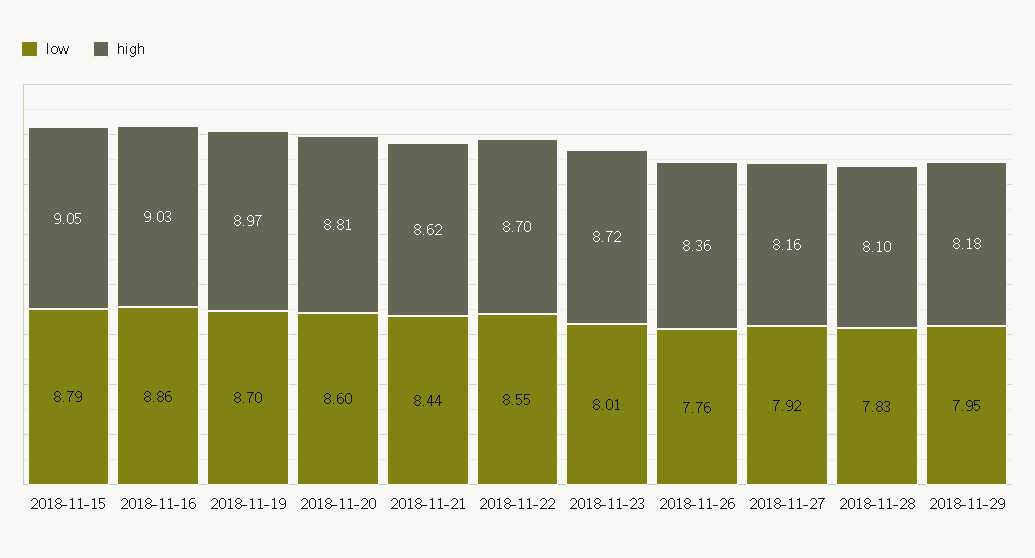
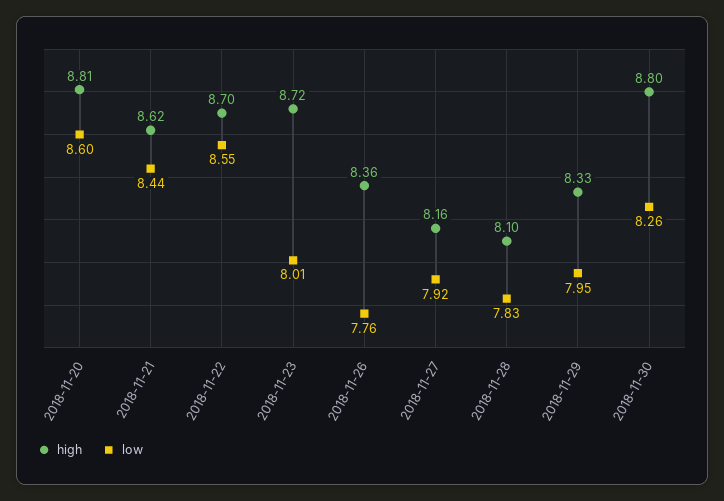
low, 2018-11-15: 8.79 -> none
high, 2018-11-15: 9.05 -> none
low, 2018-11-16: 8.86 -> none
high, 2018-11-16: 9.03 -> none
low, 2018-11-19: 8.7 -> none
high, 2018-11-19: 8.97 -> none
high, 2018-11-29: 8.18 -> 8.33
high, 2018-11-30: none -> 8.8
low, 2018-11-30: none -> 8.26

